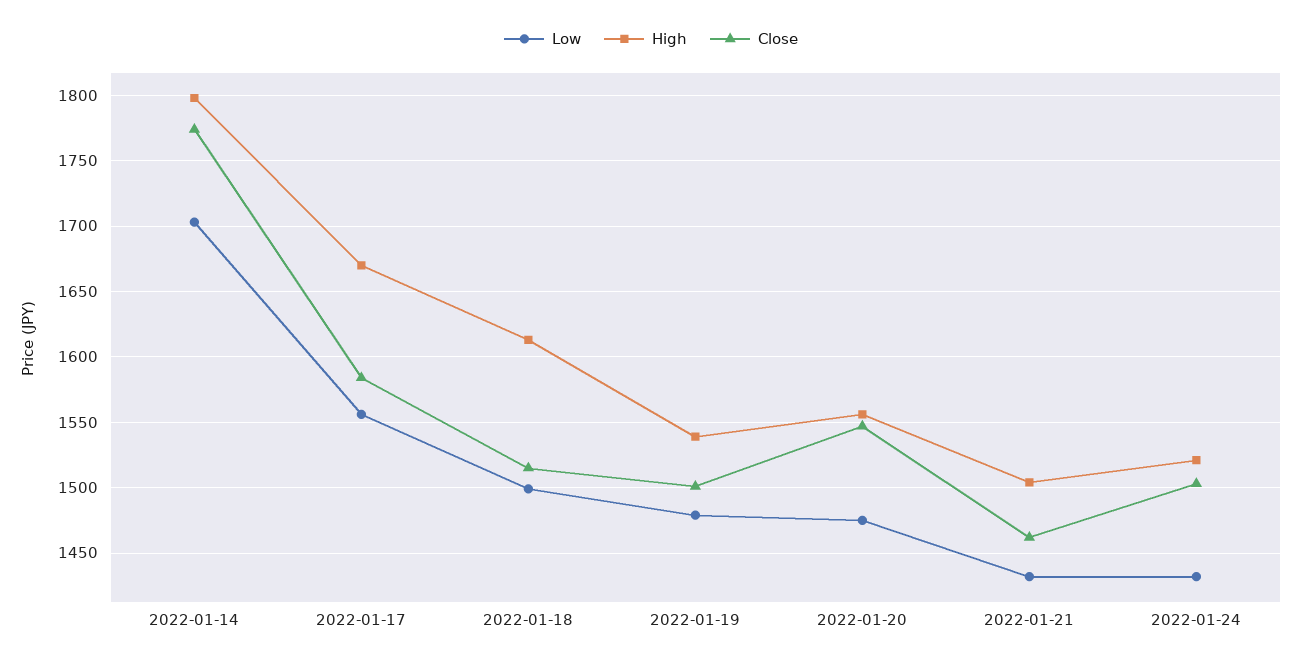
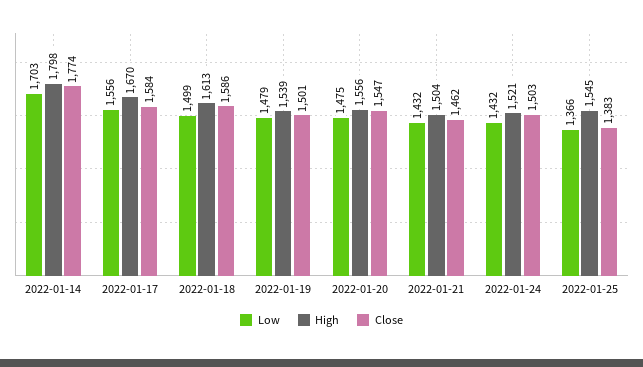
Close, 2022-01-18: 1515 -> 1586
Low, 2022-01-25: none -> 1366
High, 2022-01-25: none -> 1545
Close, 2022-01-25: none -> 1383

